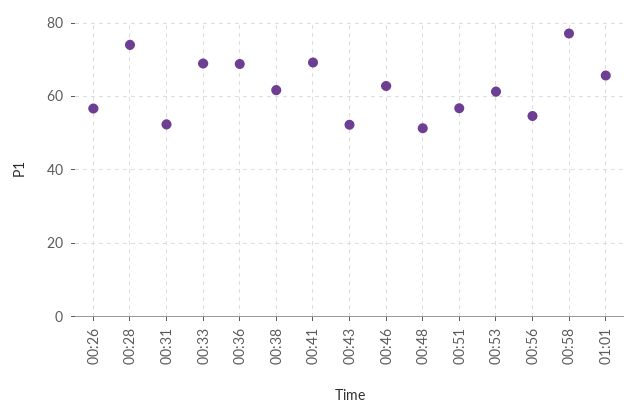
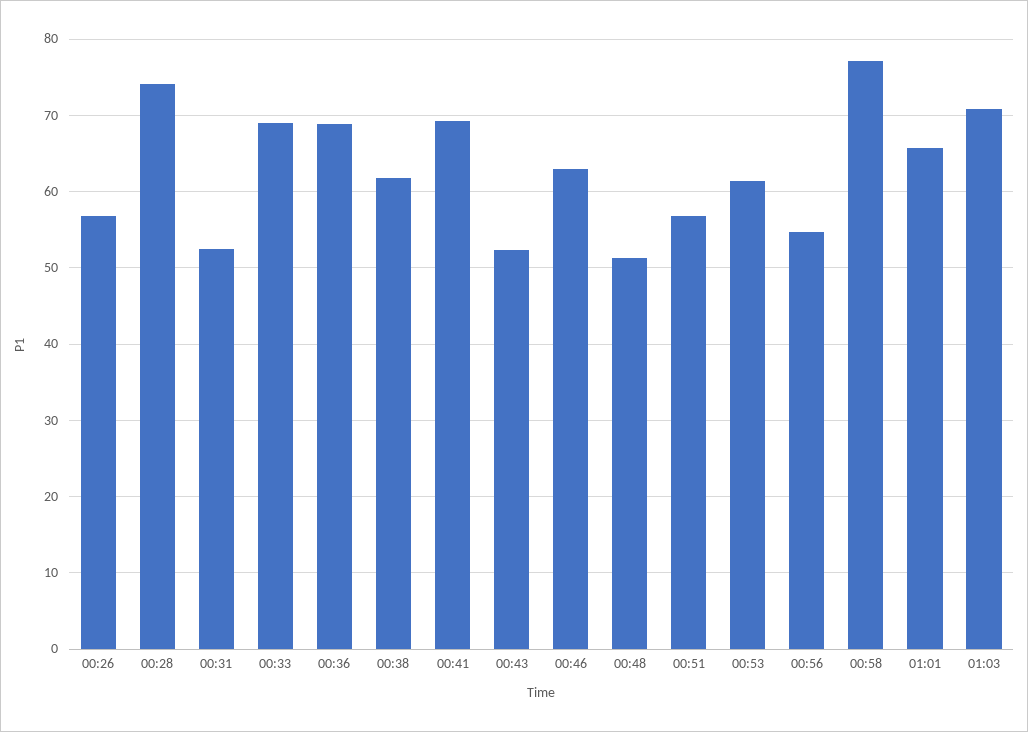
01:03: none -> 71

